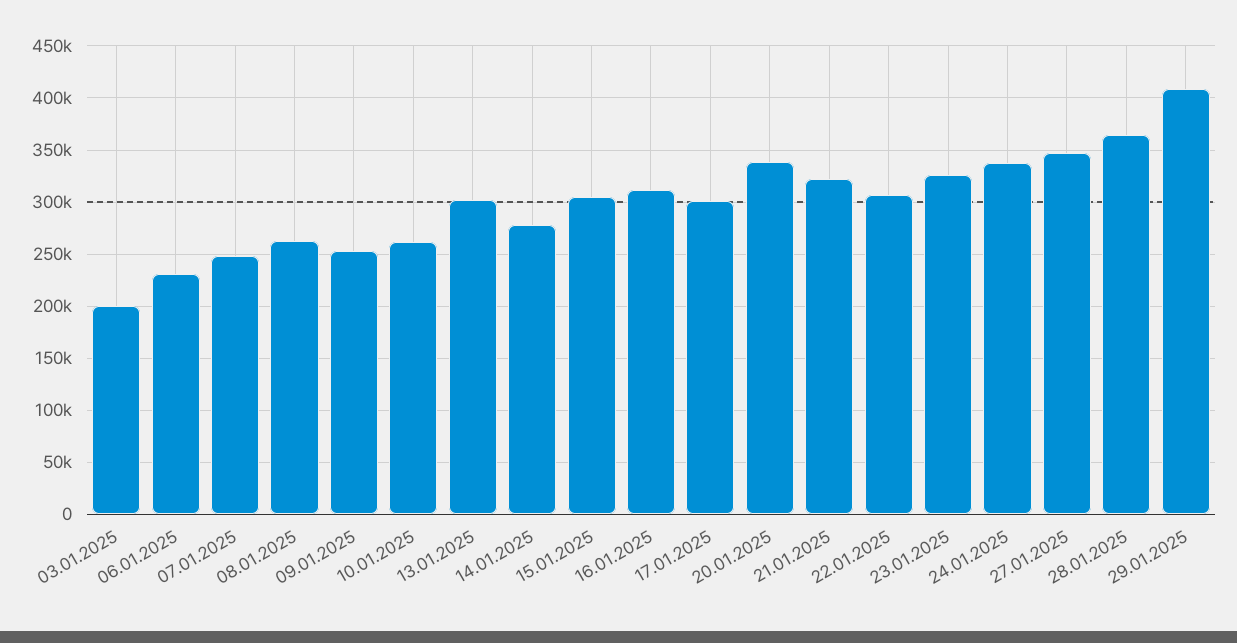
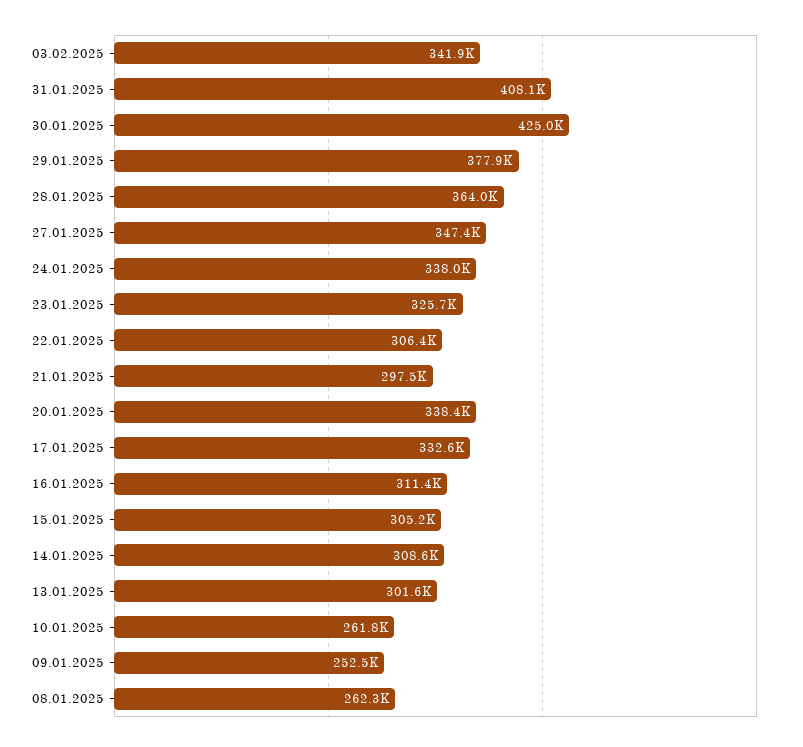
03.01.2025: 200000 -> none
06.01.2025: 230000 -> none
07.01.2025: 250000 -> none
14.01.2025: 280000 -> 308600
17.01.2025: 300000 -> 332600
21.01.2025: 320000 -> 297500
29.01.2025: 410000 -> 377900
03.02.2025: none -> 341900
31.01.2025: none -> 408100
30.01.2025: none -> 425000

